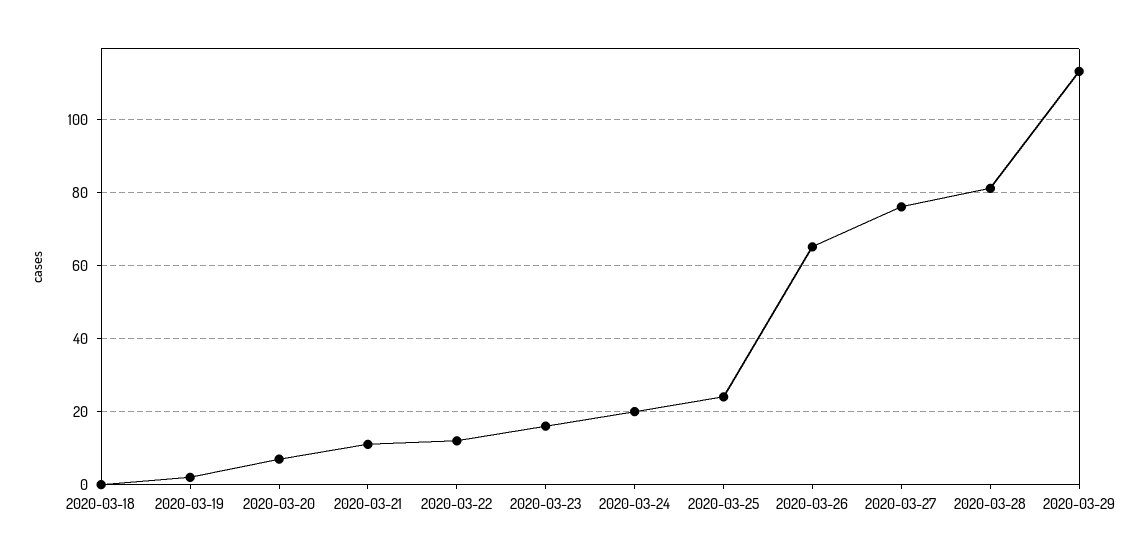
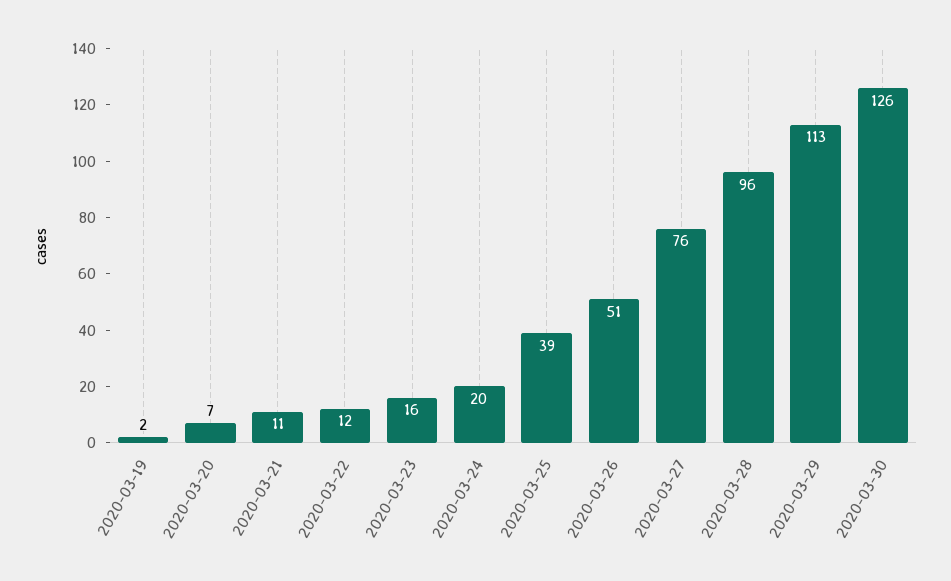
2020-03-18: 0 -> none
2020-03-25: 25 -> 39
2020-03-26: 65 -> 51
2020-03-28: 80 -> 96
2020-03-30: none -> 126

